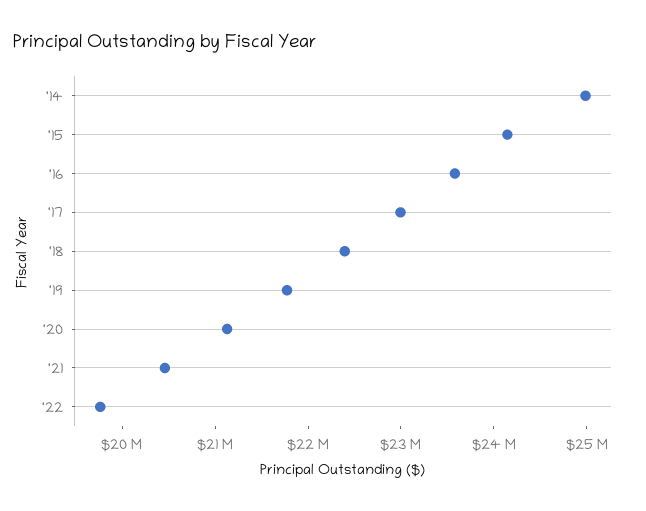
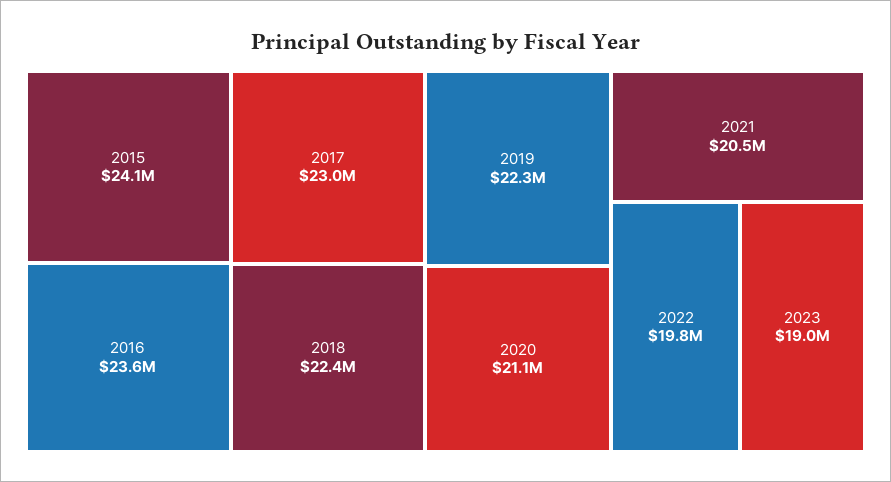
'14: 25000000 -> none
'19: 21800000 -> 22300000
2023: none -> 19000000

